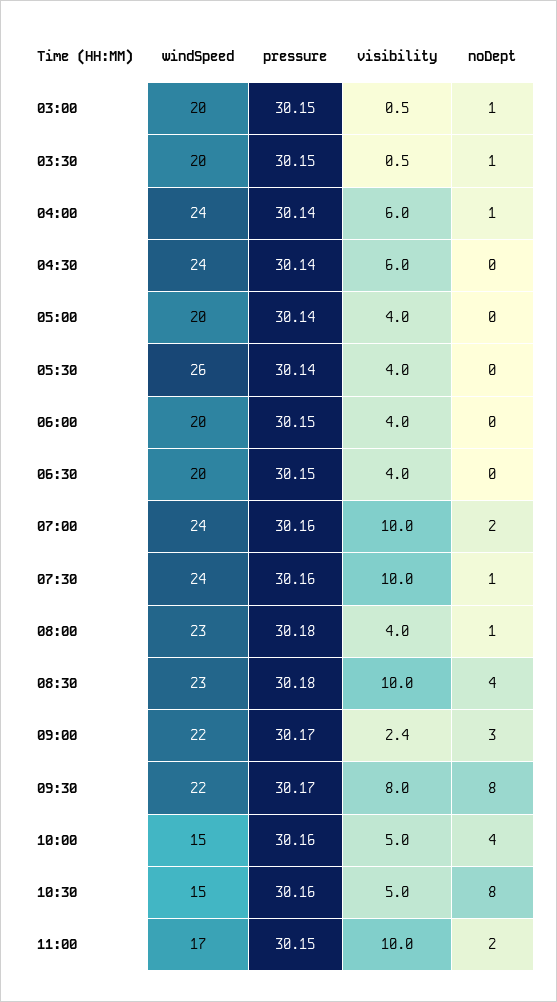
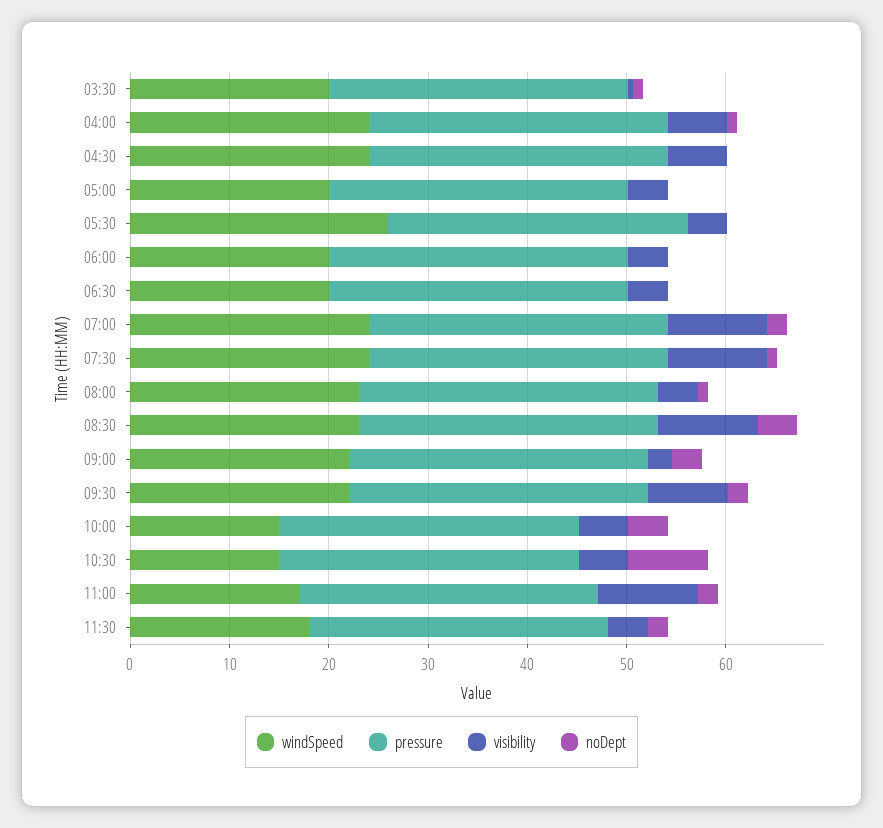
windSpeed, 03:00: 20 -> none
pressure, 03:00: 30.15 -> none
visibility, 03:00: 0.5 -> none
noDept, 03:00: 1 -> none
noDept, 09:30: 8 -> 2
windSpeed, 11:30: none -> 18
pressure, 11:30: none -> 30
visibility, 11:30: none -> 4
noDept, 11:30: none -> 2

